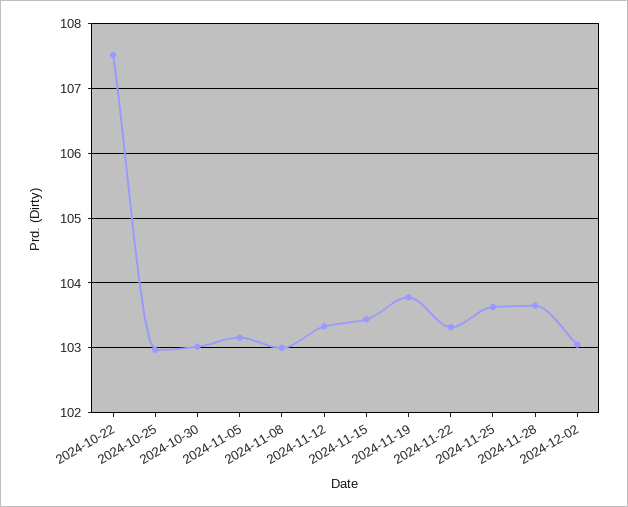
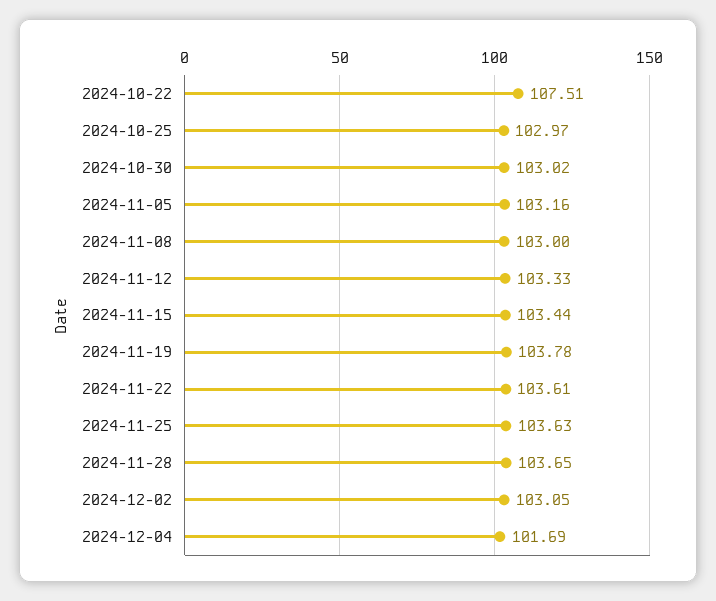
2024-11-22: 103.3 -> 103.61
2024-12-04: none -> 101.69

